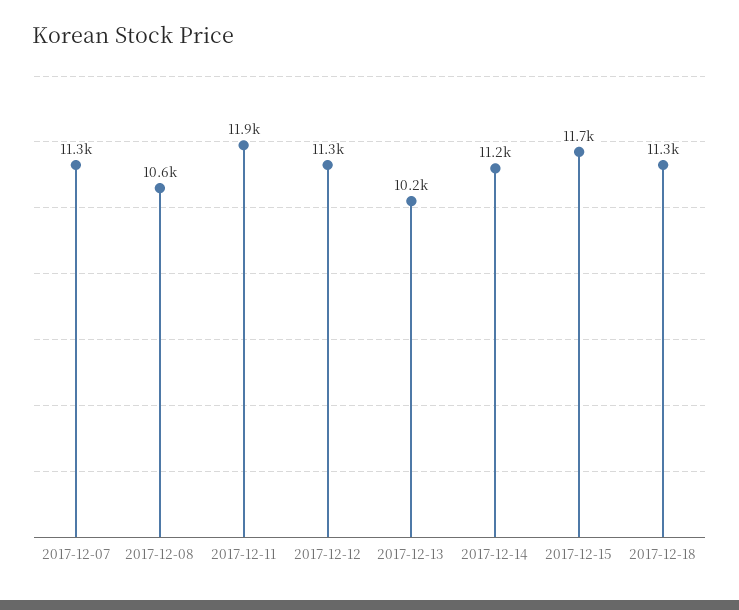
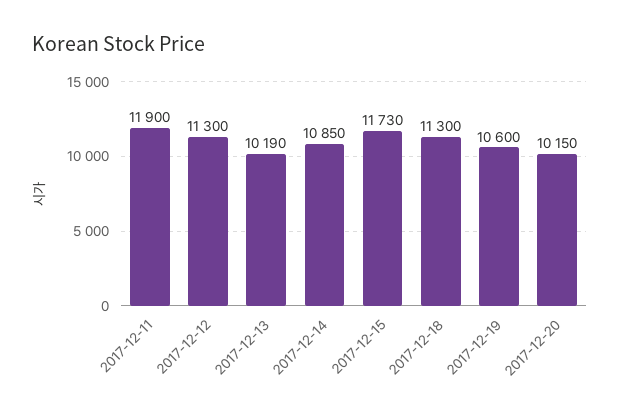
2017-12-07: 11300 -> none
2017-12-08: 10600 -> none
2017-12-14: 11200 -> 10850
2017-12-19: none -> 10600
2017-12-20: none -> 10150

